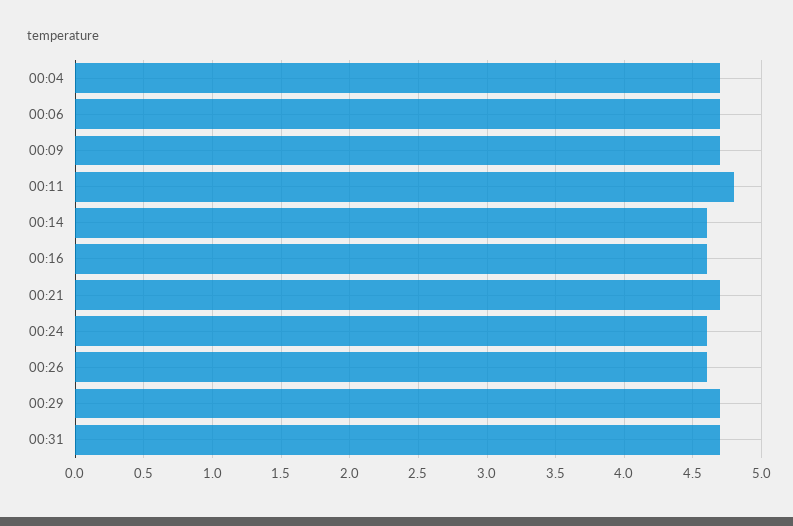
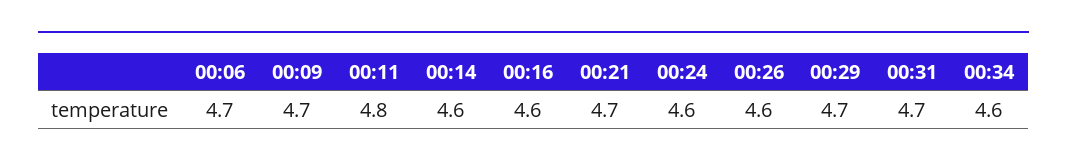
00:04: 4.7 -> none
00:34: none -> 4.6

